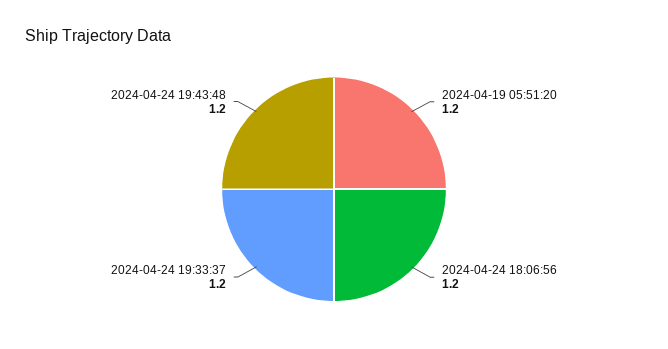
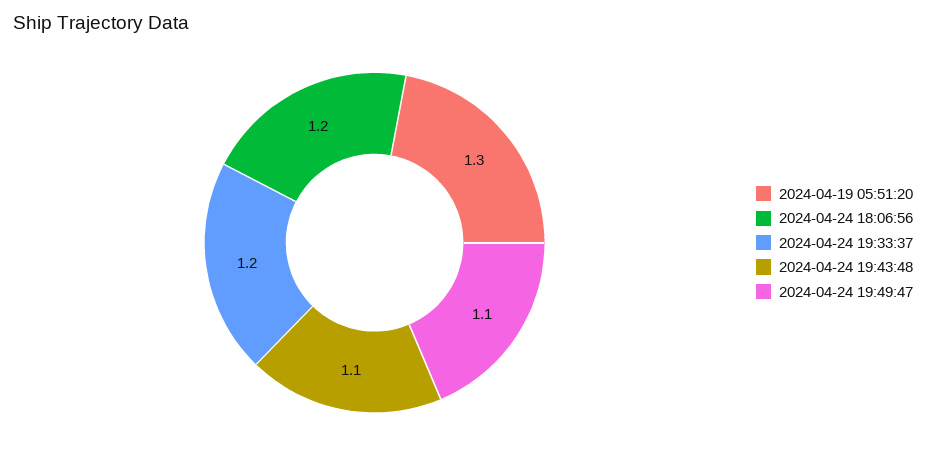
2024-04-19 05:51:20: 1.2 -> 1.3
2024-04-24 19:43:48: 1.2 -> 1.1
2024-04-24 19:49:47: none -> 1.1

